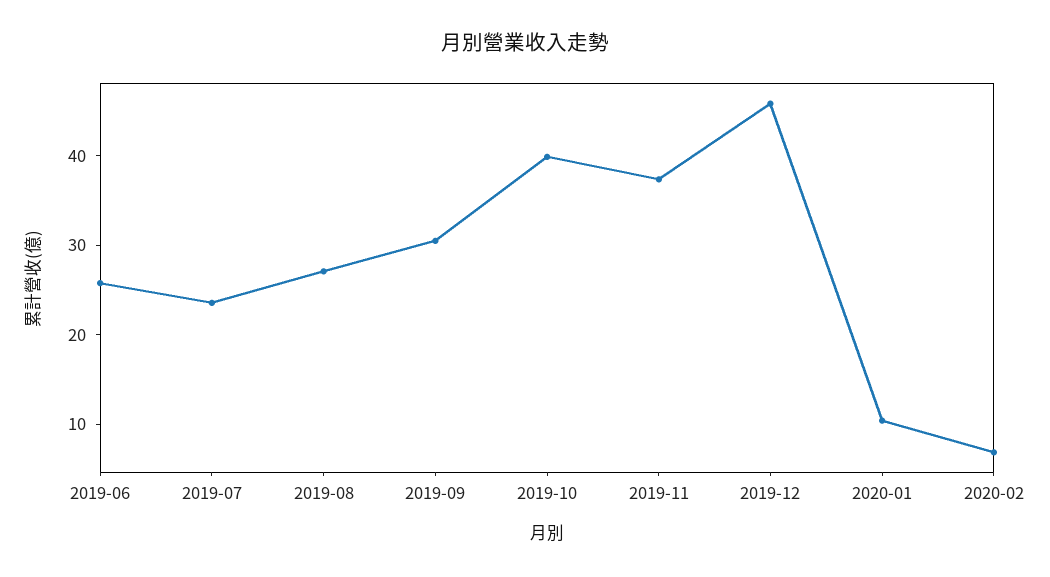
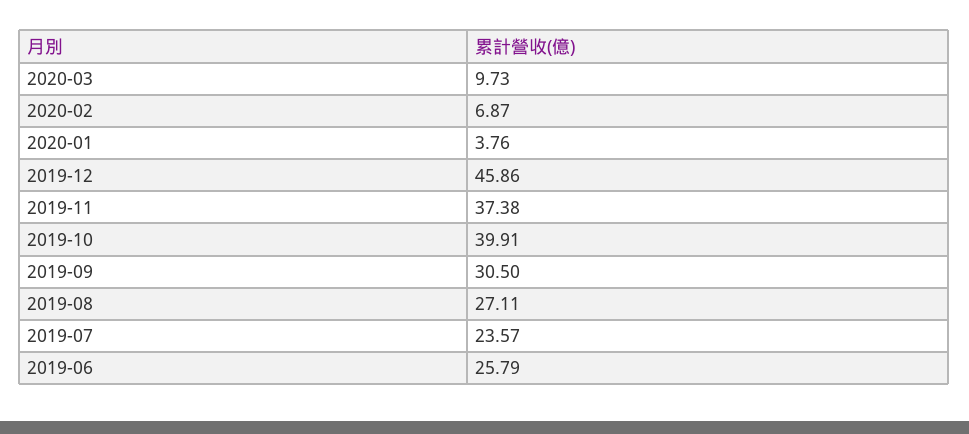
2020-01: 10 -> 3.76
2020-03: none -> 9.73

